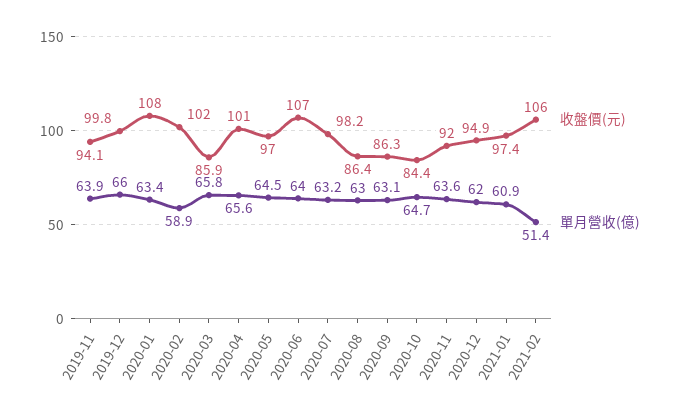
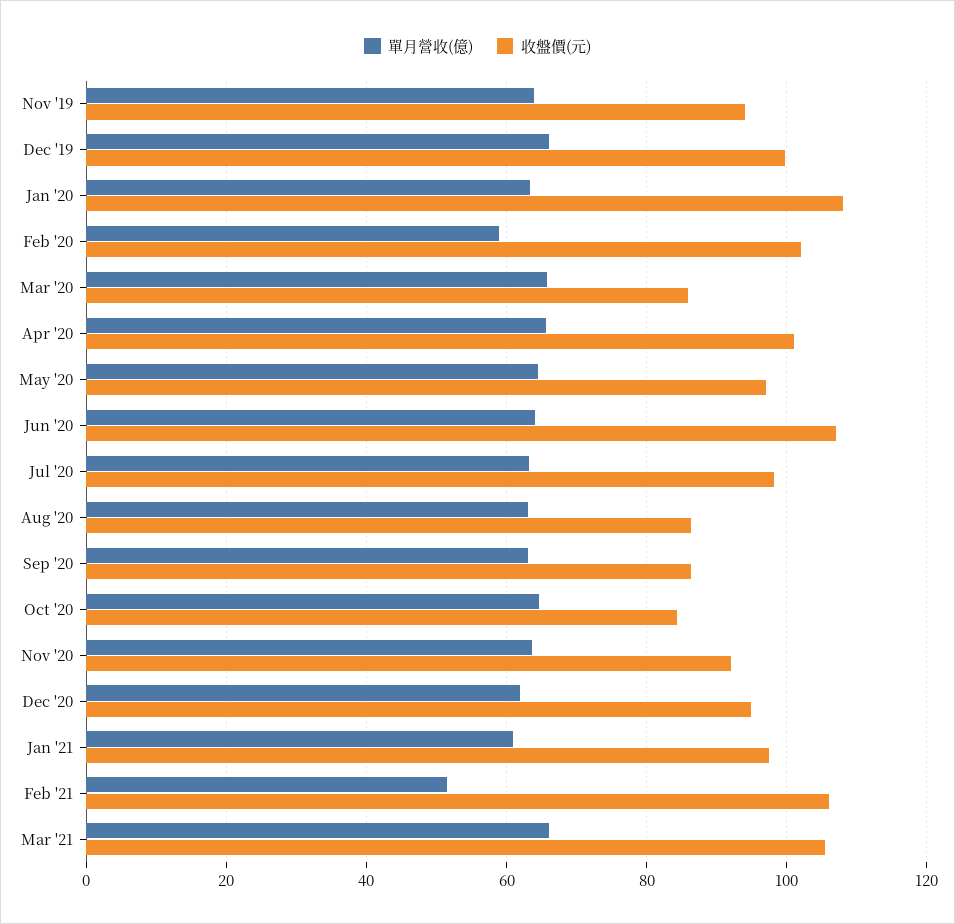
單月營收(億), Mar '21: none -> 66
收盤價(元), Mar '21: none -> 106

